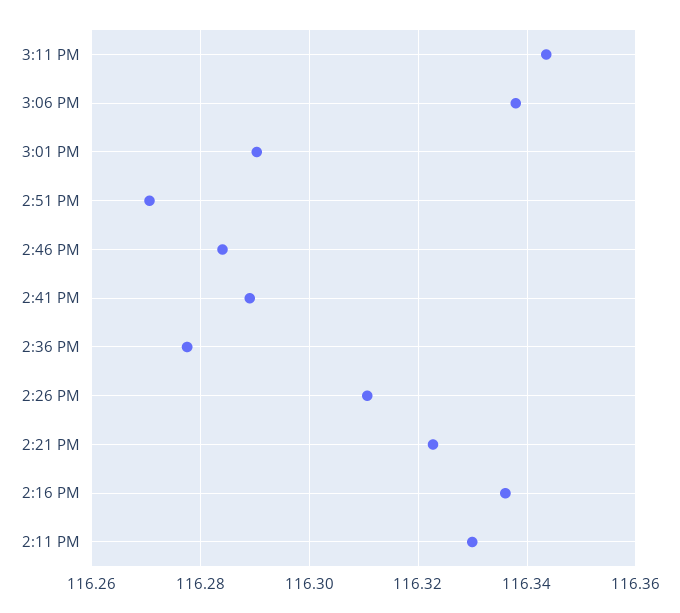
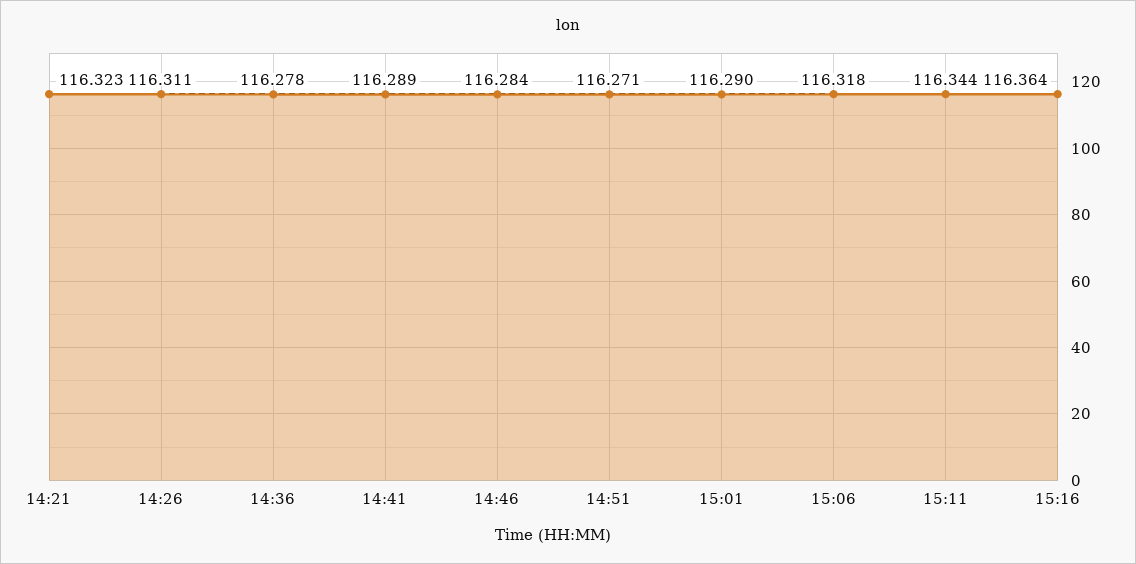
3:06 PM: 116.338 -> 116.318
2:16 PM: 116.336 -> none
2:11 PM: 116.33 -> none
15:16: none -> 116.364

